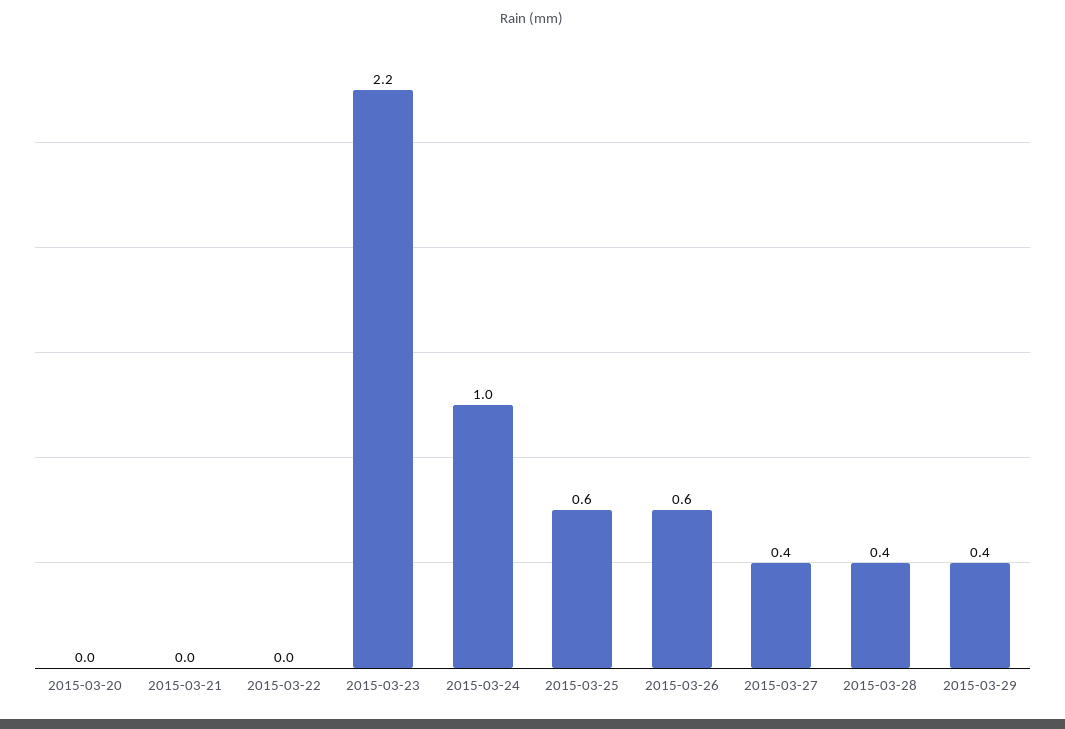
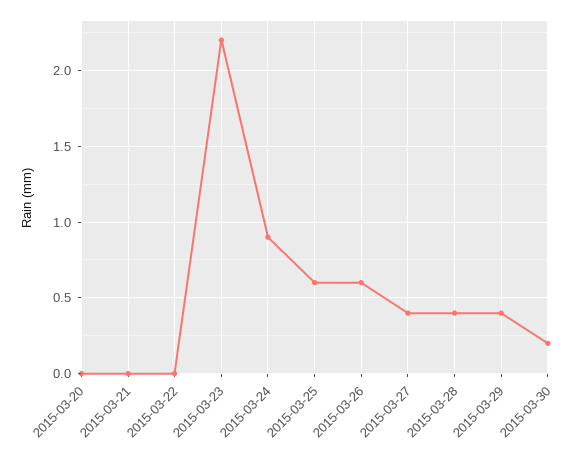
2015-03-24: 1 -> 0.9
2015-03-30: none -> 0.2

